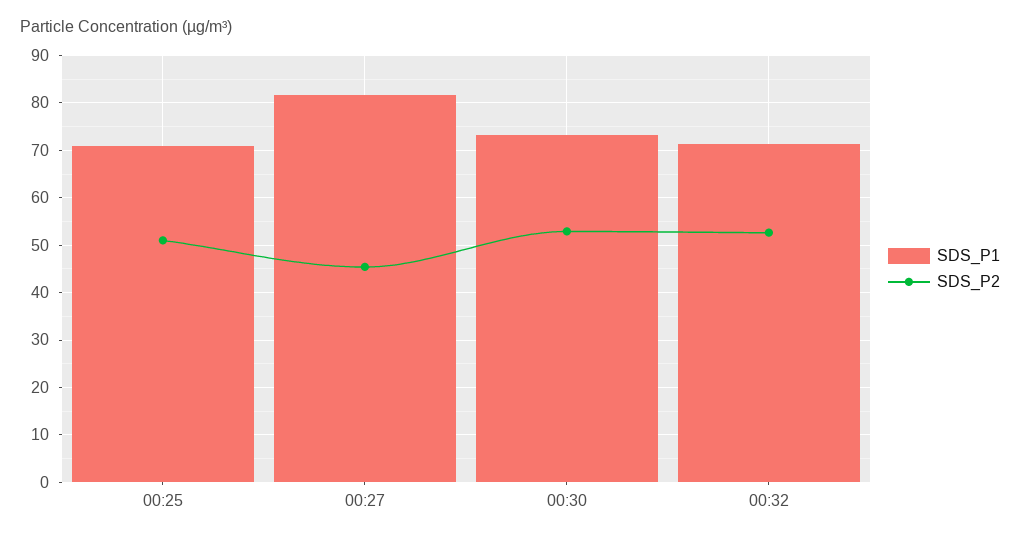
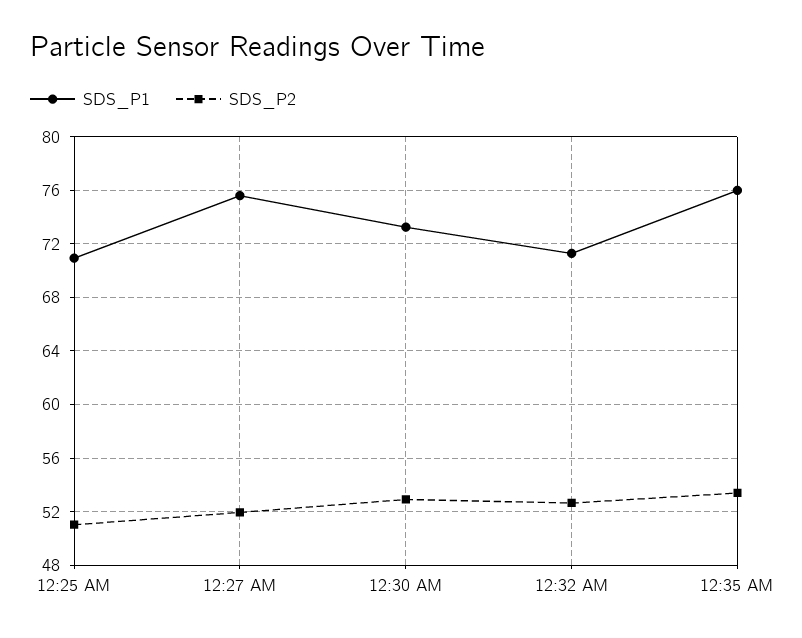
SDS_P1, 00:27: 82 -> 75.5
SDS_P2, 00:27: 46 -> 52
SDS_P1, 12:35 AM: none -> 76
SDS_P2, 12:35 AM: none -> 53.5

